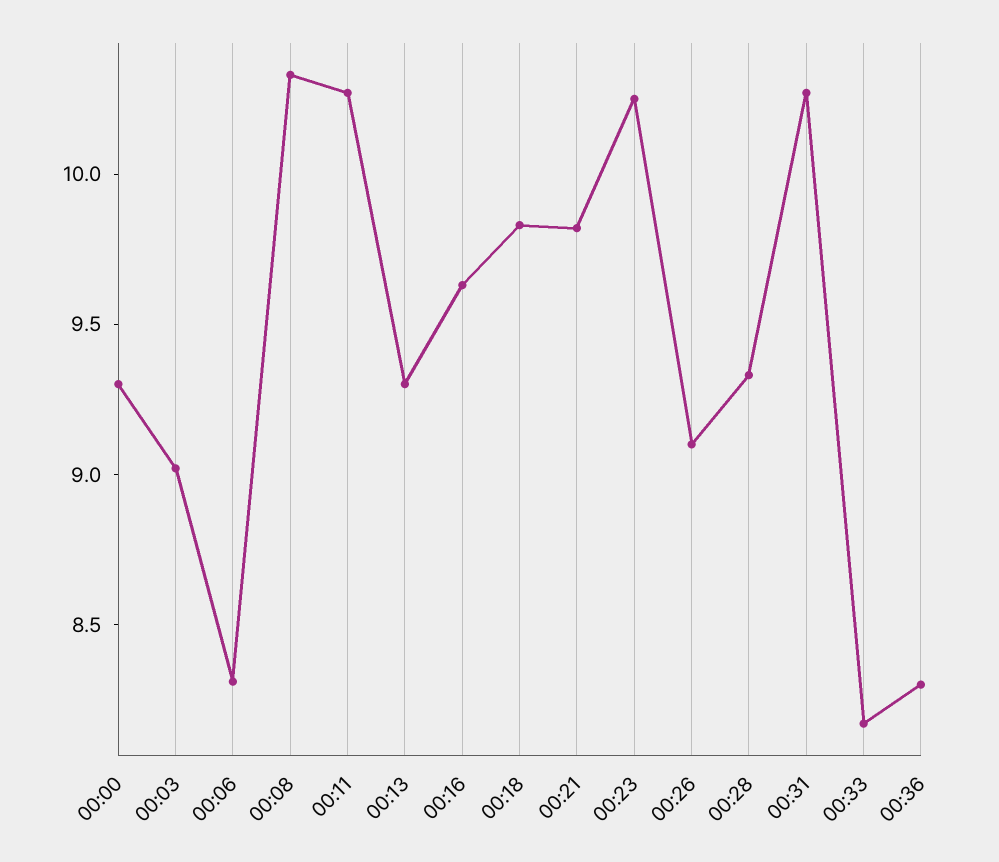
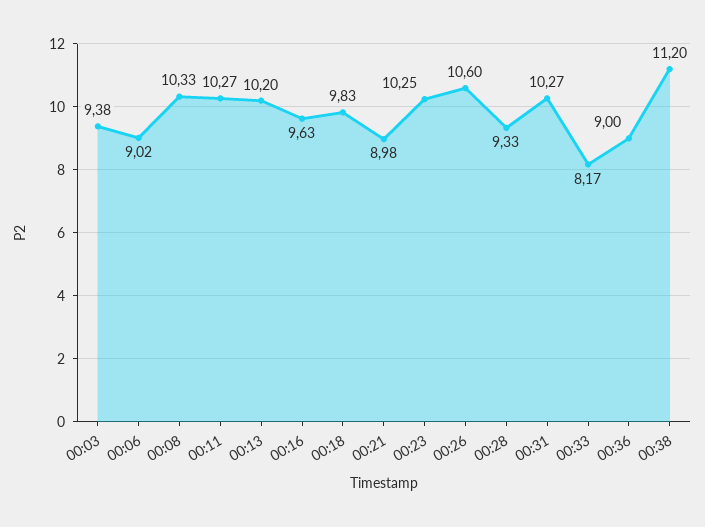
00:00: 9.3 -> none
00:03: 9 -> 9.38
00:06: 8.3 -> 9.02
00:13: 9.3 -> 10.2
00:21: 9.8 -> 8.98
00:26: 9.1 -> 10.6
00:36: 8.3 -> 9
00:38: none -> 11.2

